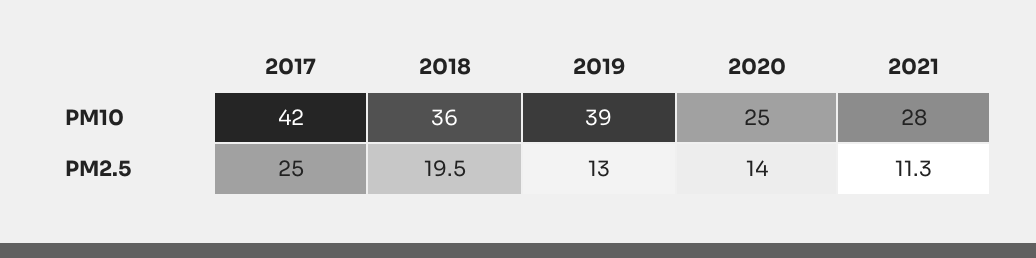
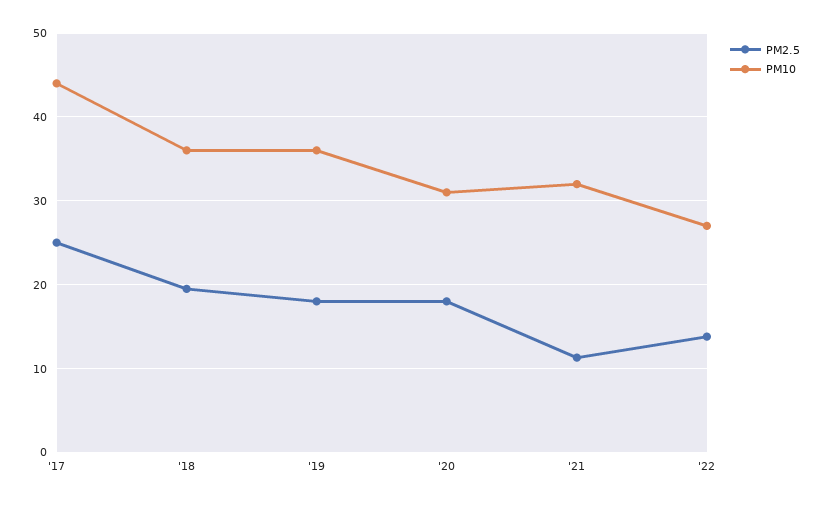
PM10, 2017: 42 -> 44
PM10, 2019: 39 -> 36
PM10, 2020: 25 -> 31
PM10, 2021: 28 -> 32
PM2.5, 2019: 13 -> 18
PM2.5, 2020: 14 -> 18
PM2.5, '22: none -> 14
PM10, '22: none -> 27

